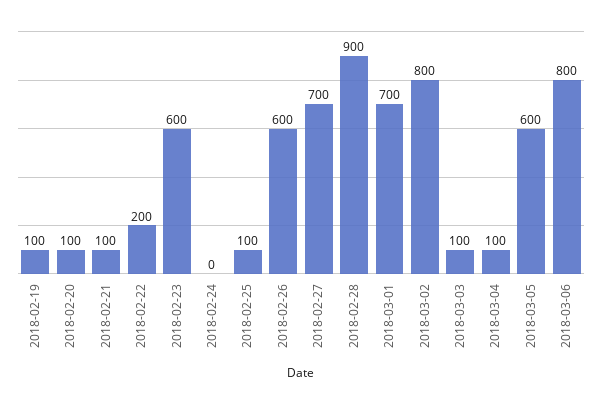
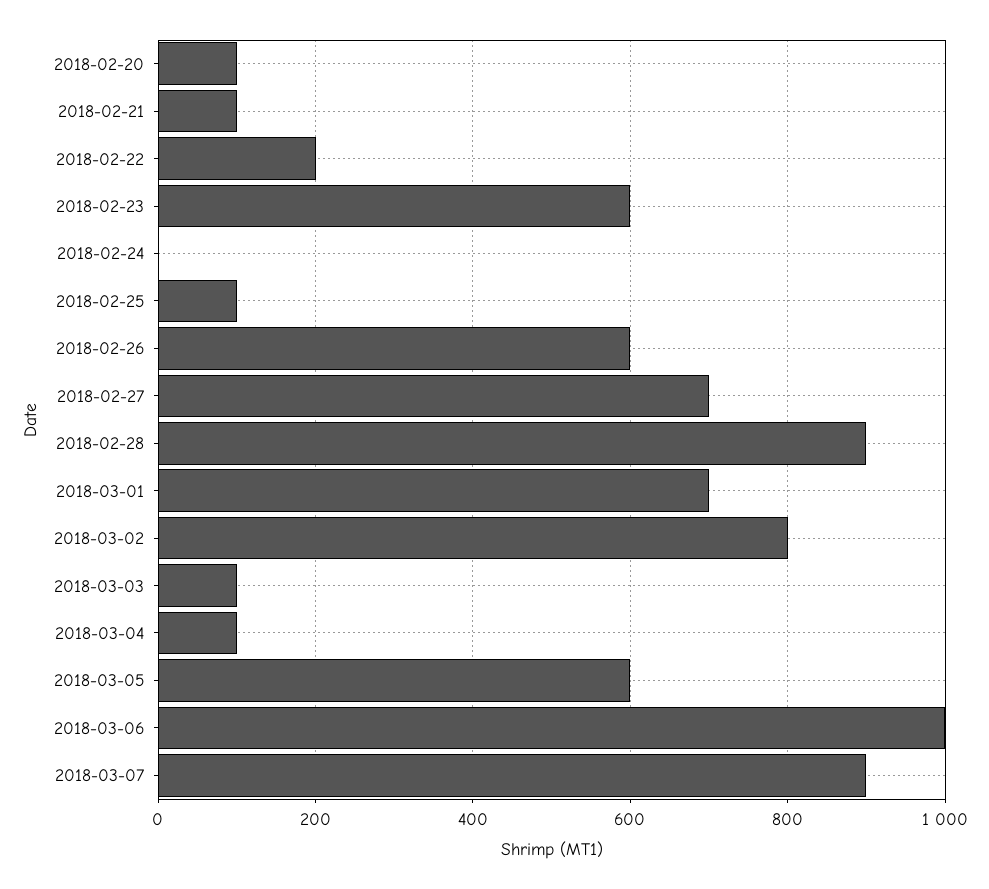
2018-02-19: 100 -> none
2018-03-06: 800 -> 1000
2018-03-07: none -> 900

